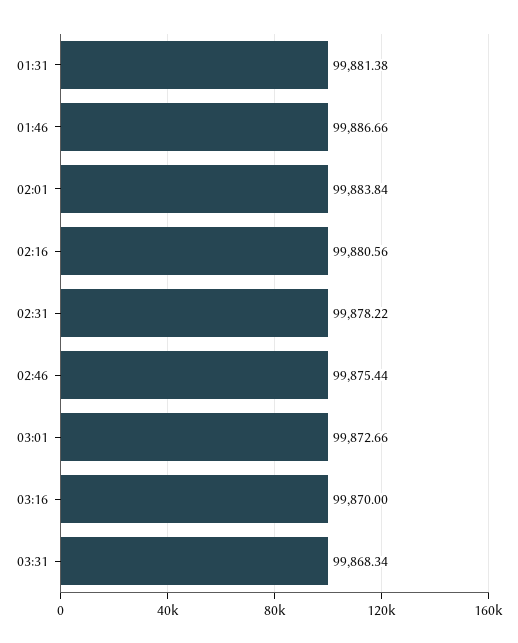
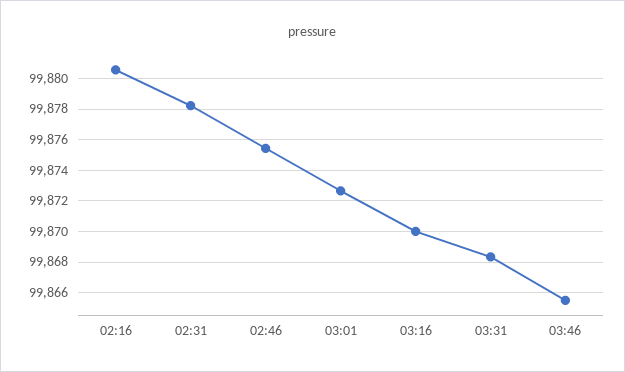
01:31: 99881.38 -> none
01:46: 99886.66 -> none
02:01: 99883.84 -> none
03:46: none -> 99865.5

